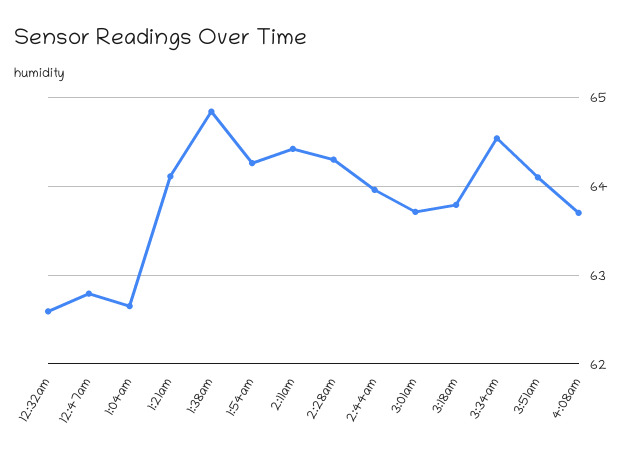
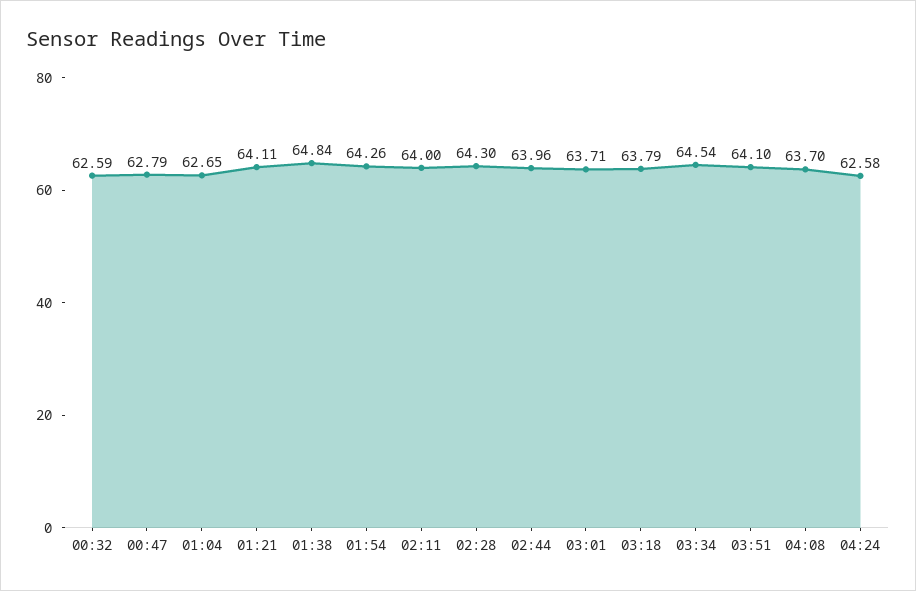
2:11am: 64.4 -> 64
04:24: none -> 62.58

